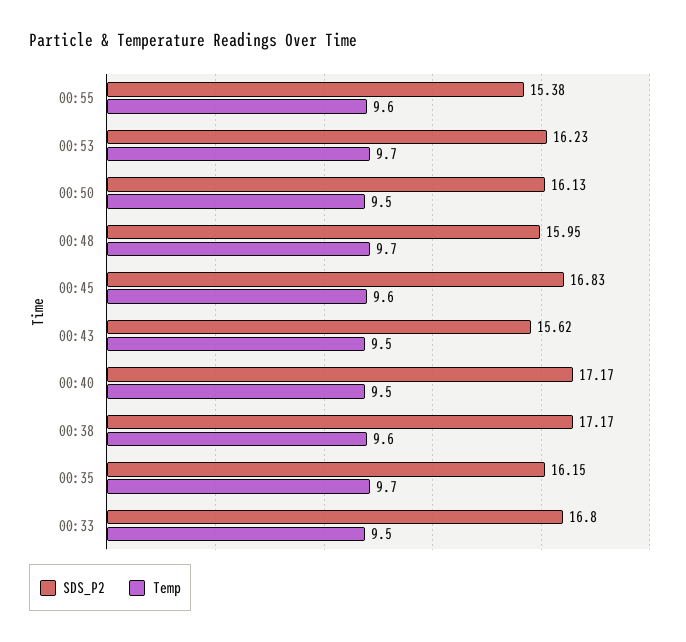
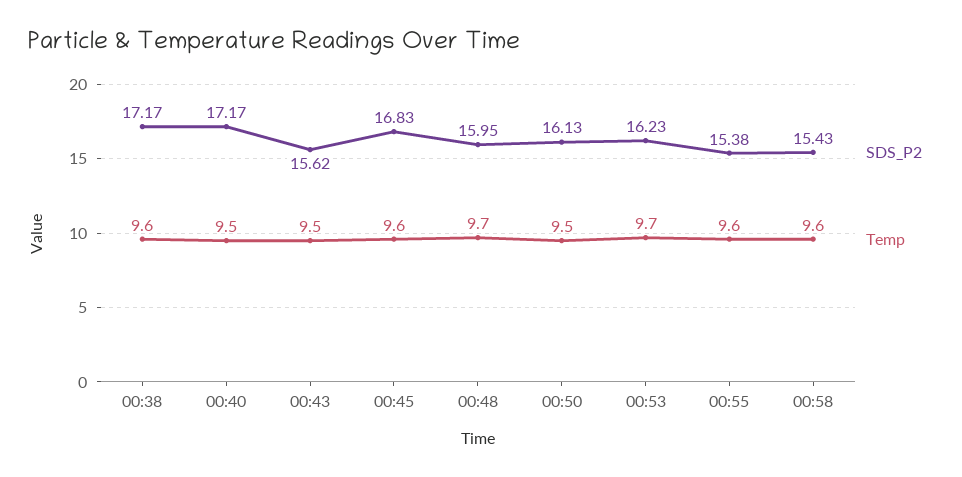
SDS_P2, 00:35: 16.15 -> none
Temp, 00:35: 9.7 -> none
SDS_P2, 00:33: 16.8 -> none
Temp, 00:33: 9.5 -> none
SDS_P2, 00:58: none -> 15.43
Temp, 00:58: none -> 9.6

